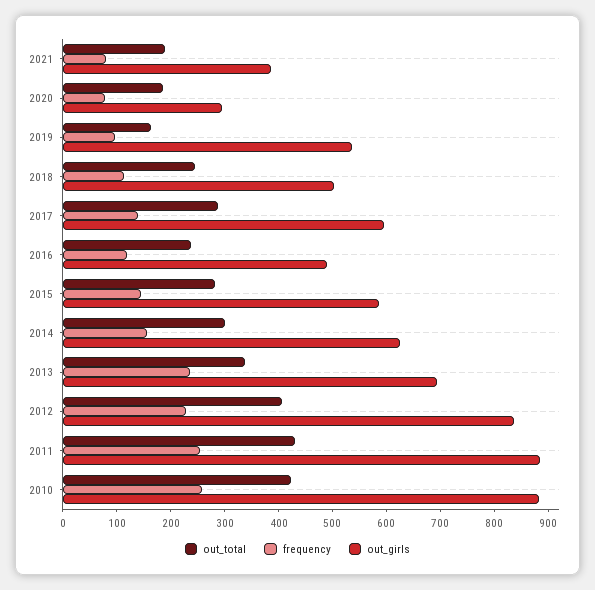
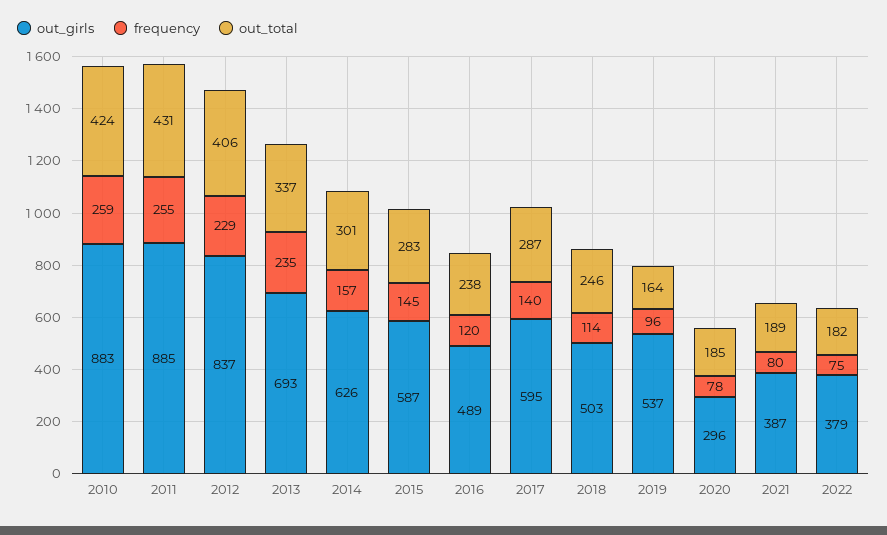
out_girls, 2022: none -> 379
frequency, 2022: none -> 75
out_total, 2022: none -> 182

